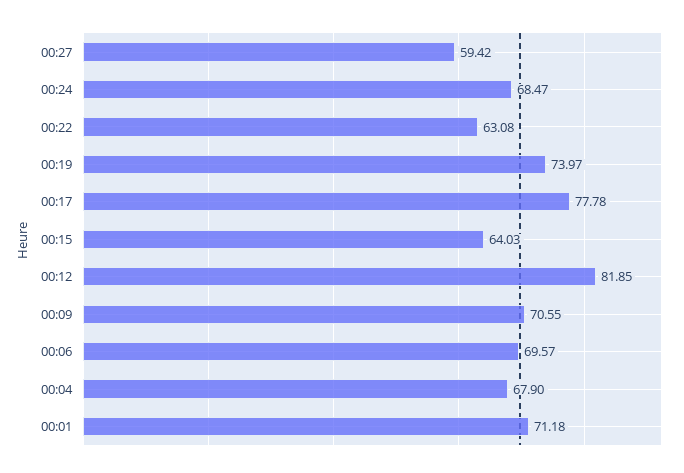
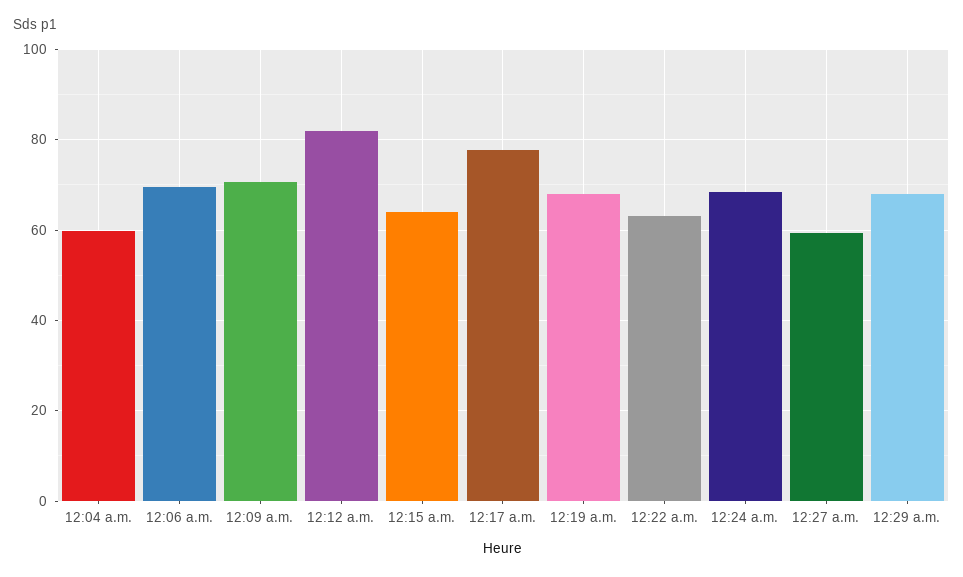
00:19: 73.97 -> 68
00:04: 67.9 -> 60
00:01: 71.18 -> none
12:29 a.m.: none -> 68

